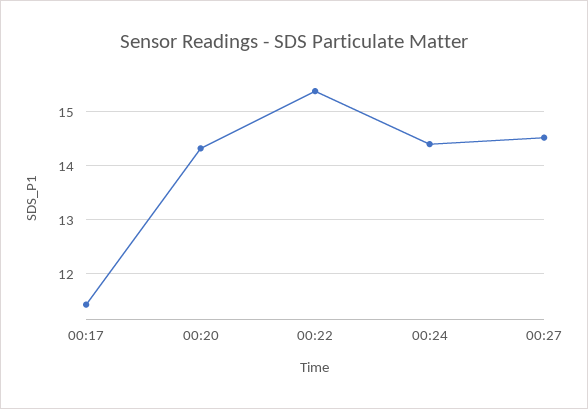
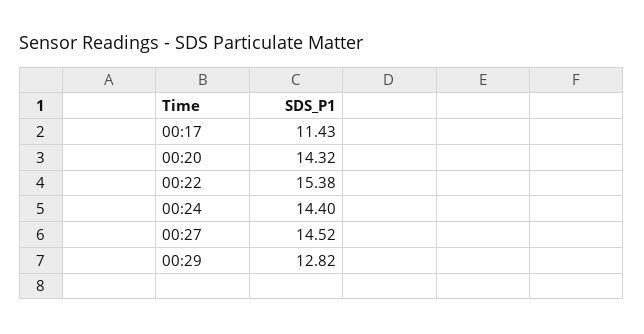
00:29: none -> 12.82

